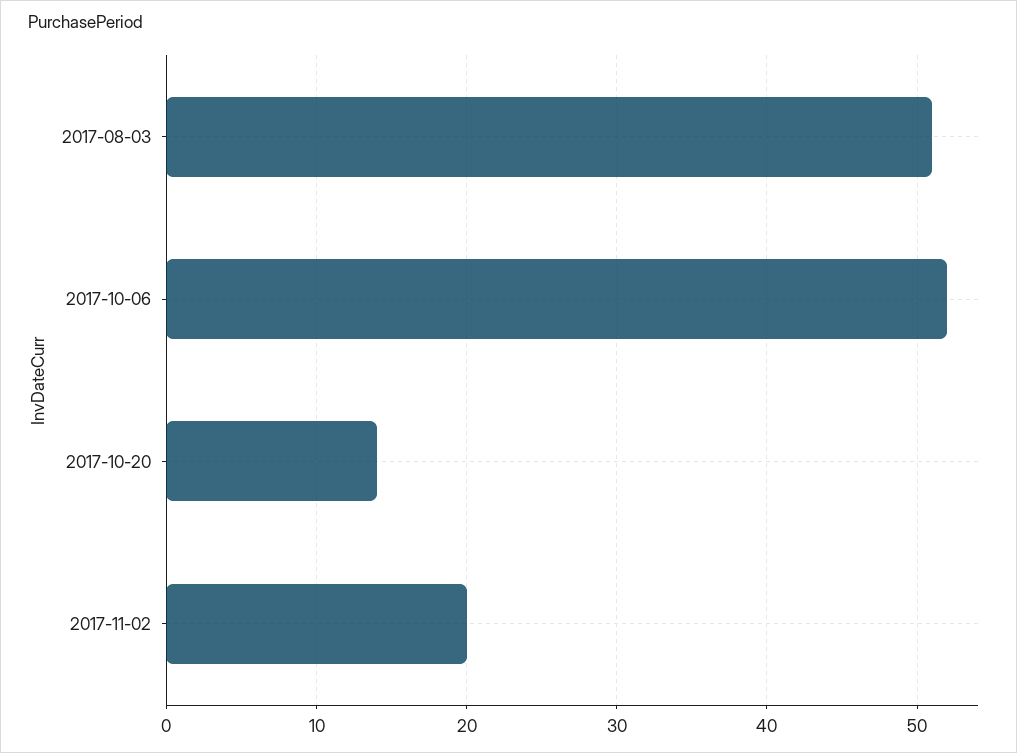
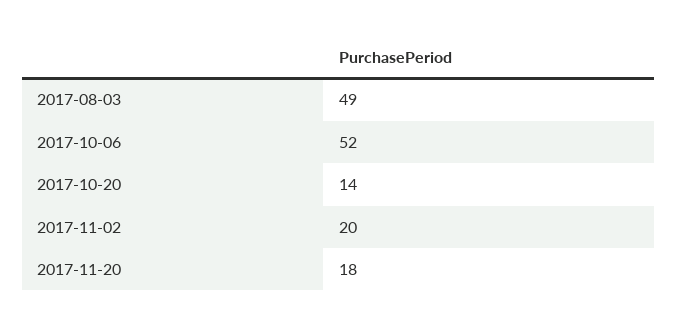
2017-08-03: 51 -> 49
2017-11-20: none -> 18

